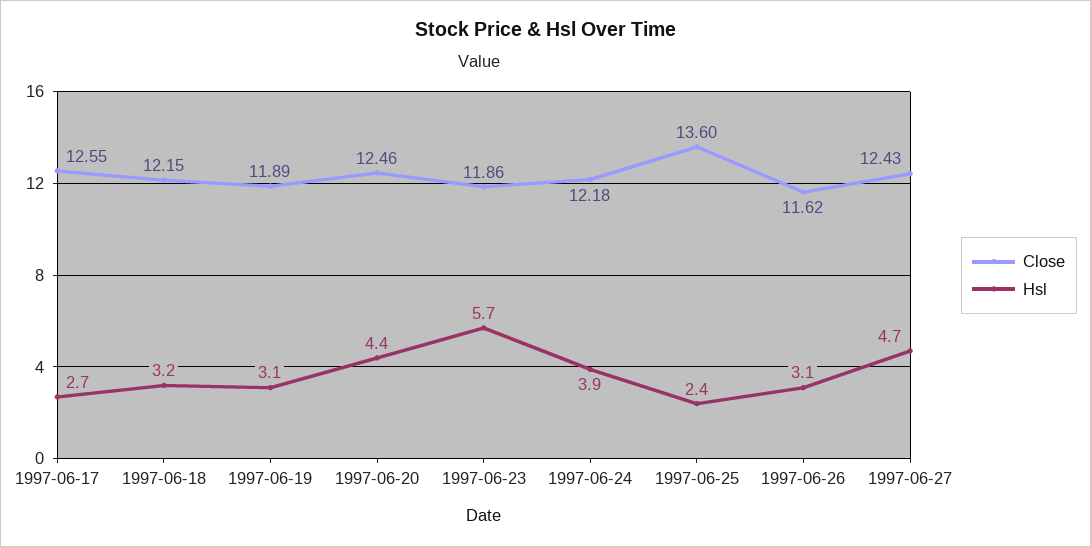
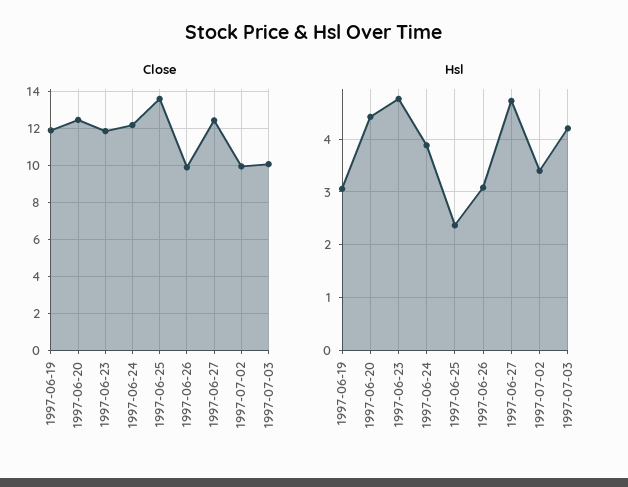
Close, 1997-06-17: 12.55 -> none
Hsl, 1997-06-17: 2.7 -> none
Close, 1997-06-18: 12.15 -> none
Hsl, 1997-06-18: 3.2 -> none
Hsl, 1997-06-23: 5.7 -> 4.8
Close, 1997-06-26: 11.62 -> 10
Close, 1997-07-02: none -> 10
Close, 1997-07-03: none -> 10
Hsl, 1997-07-02: none -> 3.4
Hsl, 1997-07-03: none -> 4.2

